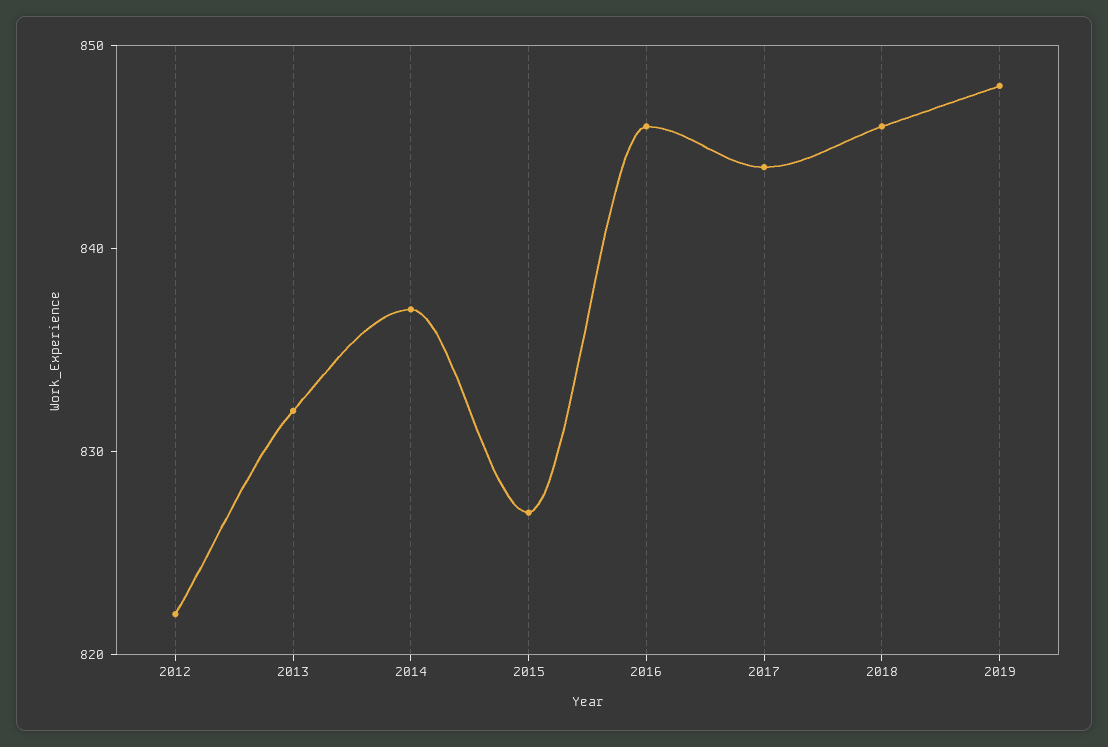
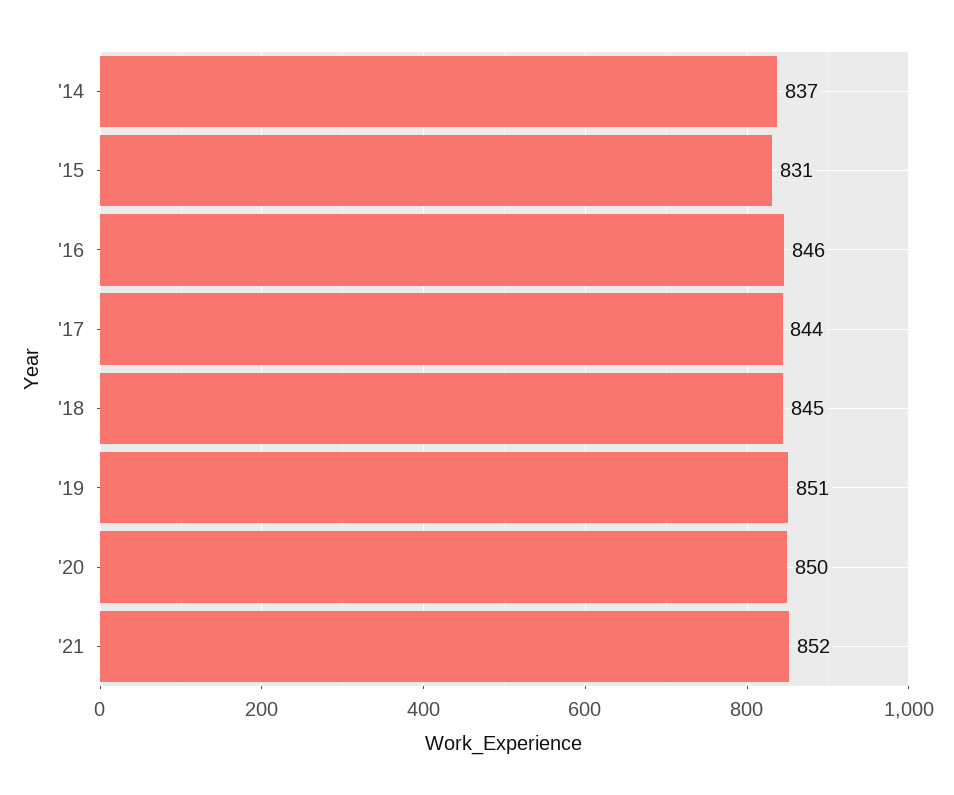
2012: 822 -> none
2013: 832 -> none
2015: 827 -> 831
2018: 846 -> 845
2019: 848 -> 851
'20: none -> 850
'21: none -> 852

